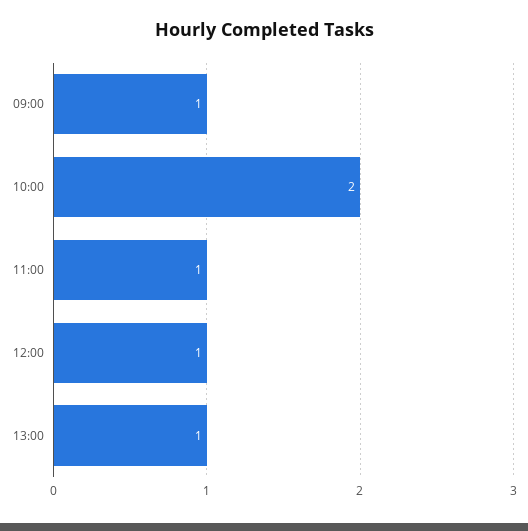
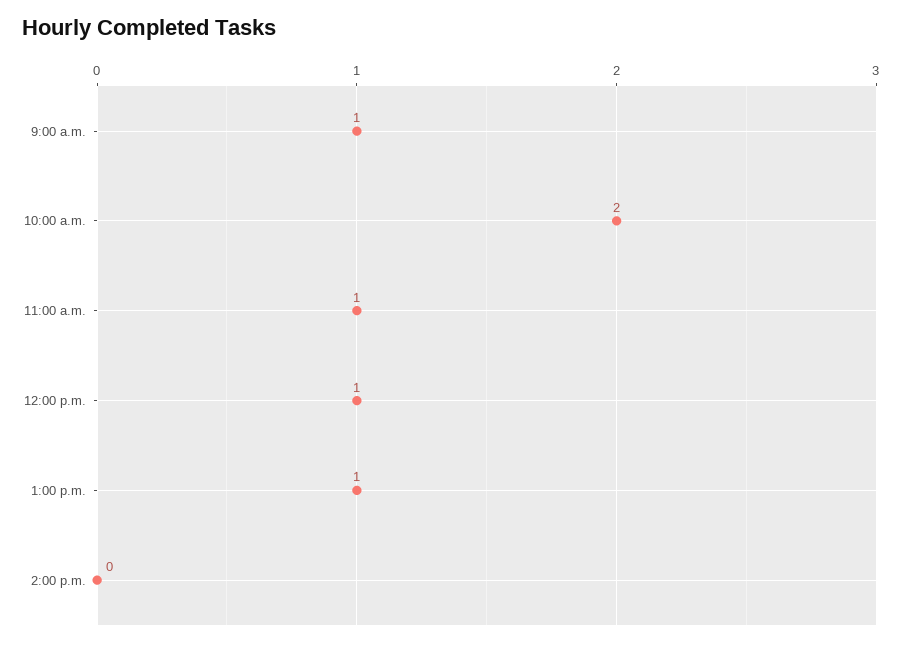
2:00 p.m.: none -> 0

